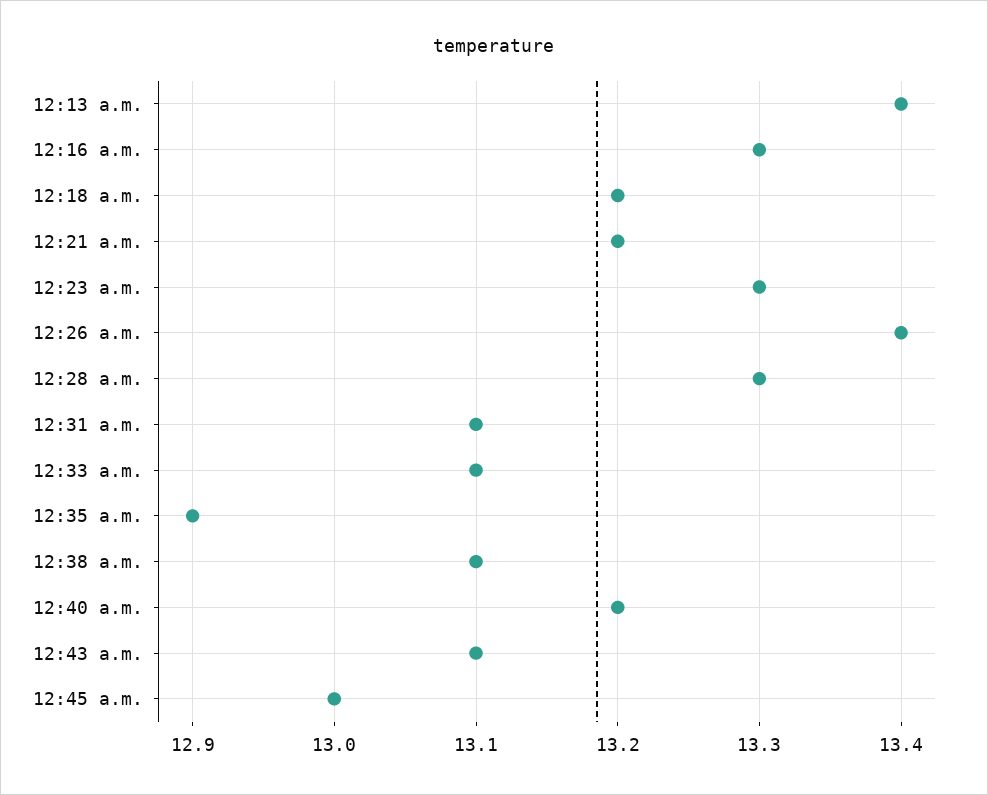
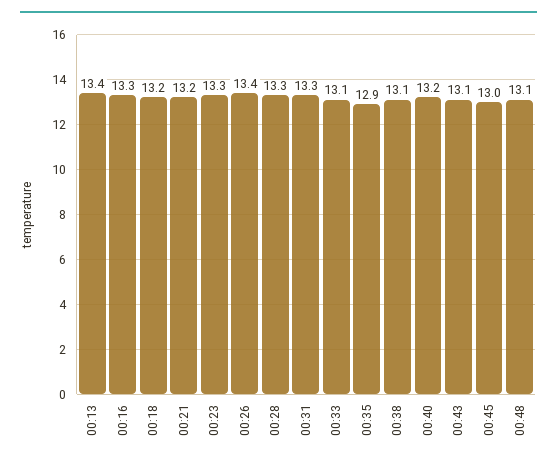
12:31 a.m.: 13.1 -> 13.3
00:48: none -> 13.1

